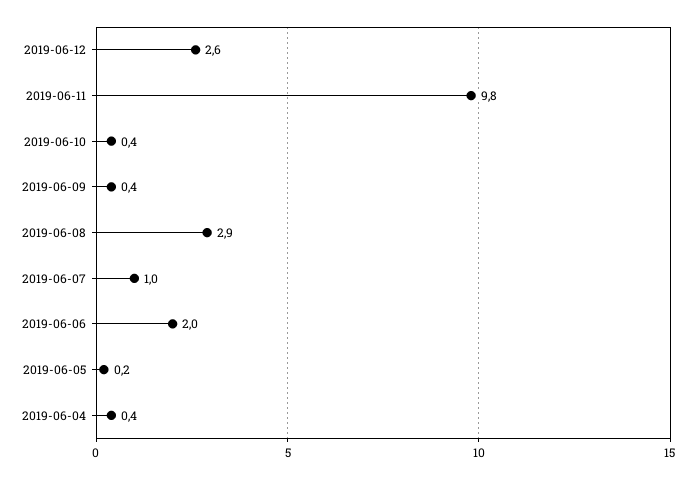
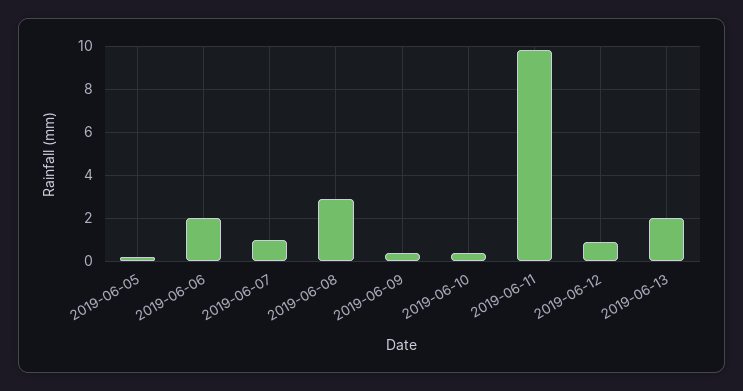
2019-06-12: 2.6 -> 1
2019-06-04: 0.4 -> none
2019-06-13: none -> 2

